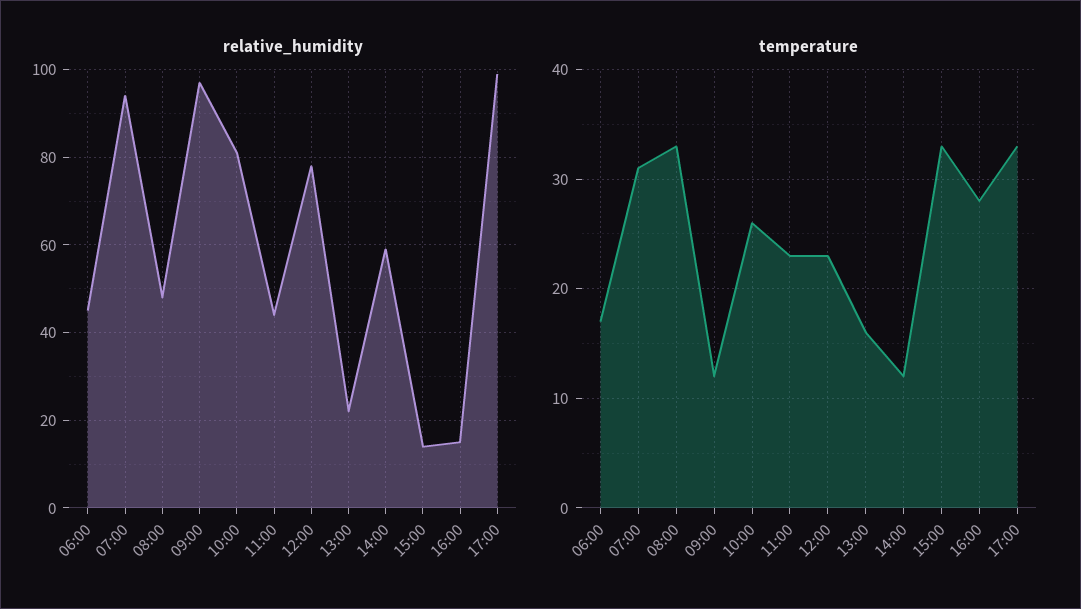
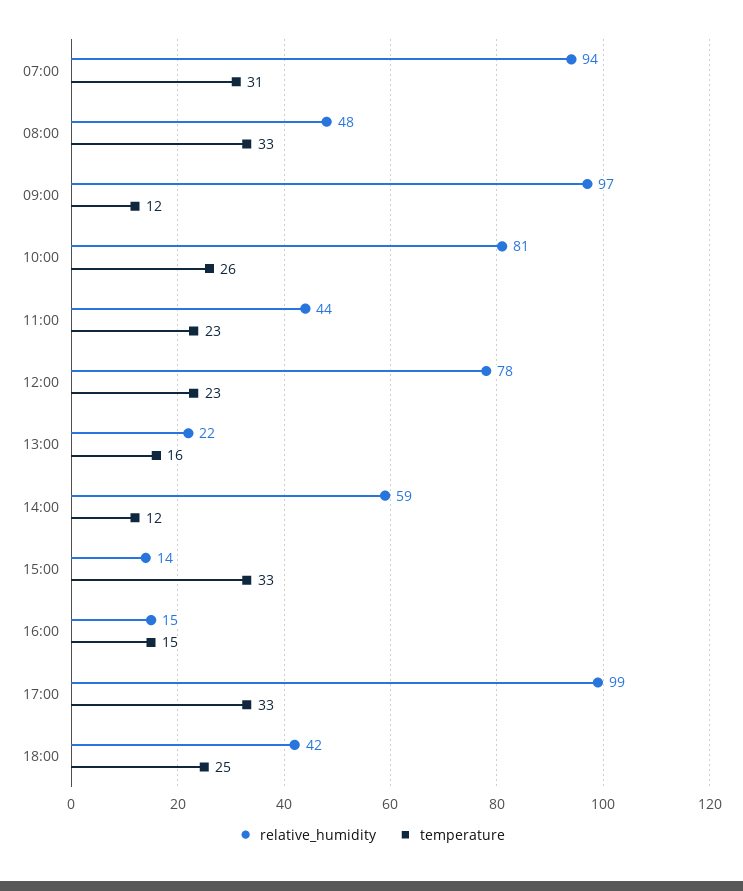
relative_humidity, 06:00: 45 -> none
temperature, 06:00: 17 -> none
temperature, 16:00: 28 -> 15
relative_humidity, 18:00: none -> 42
temperature, 18:00: none -> 25

